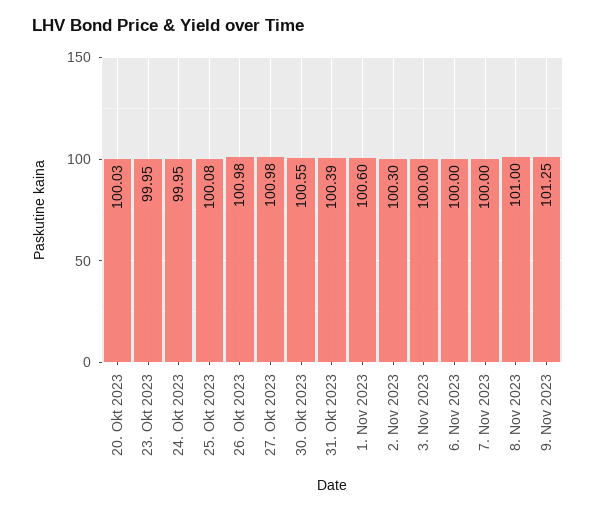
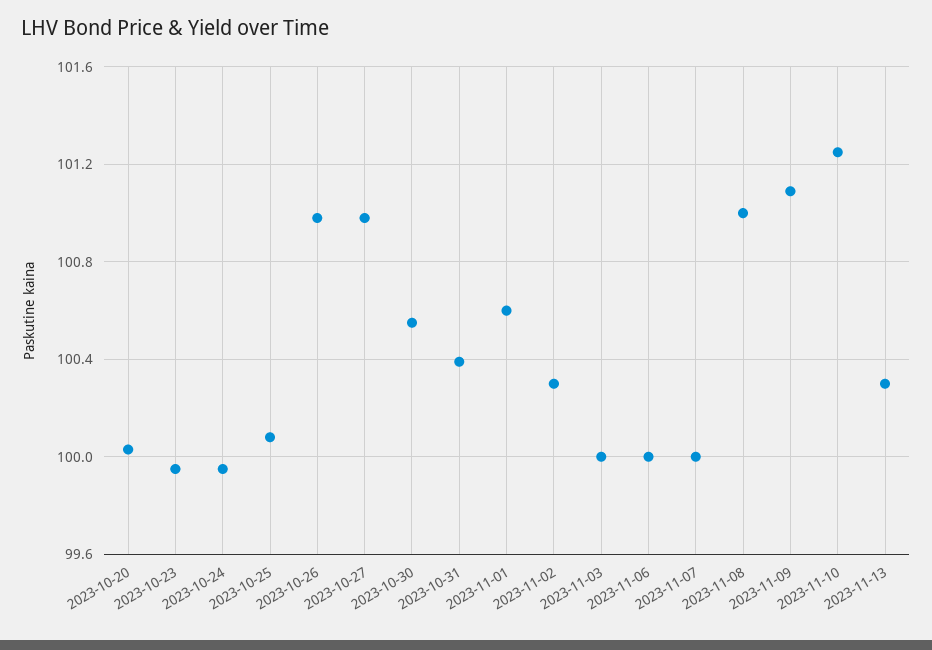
9. Nov 2023: 101.25 -> 101.1
2023-11-10: none -> 101.25
2023-11-13: none -> 100.3

